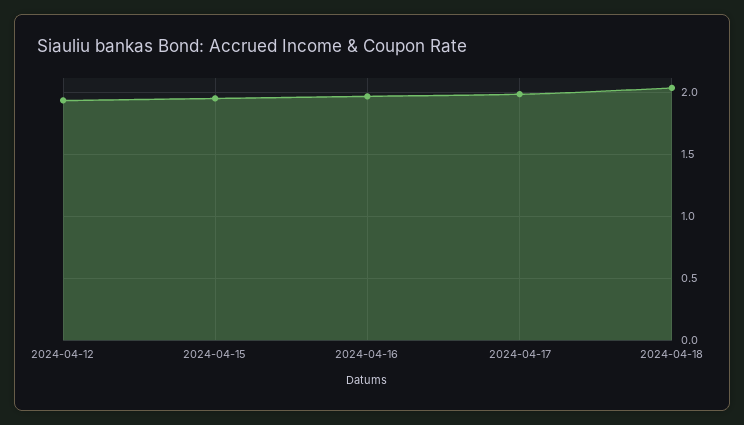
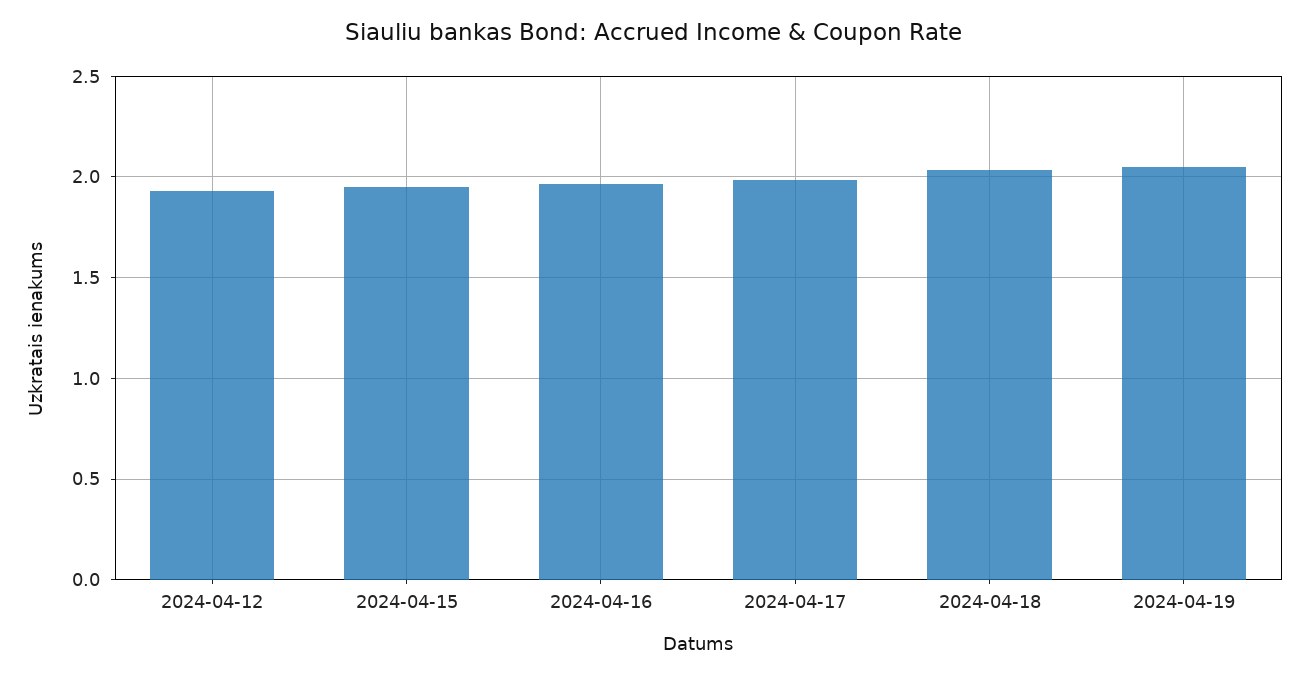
2024-04-19: none -> 2.05

